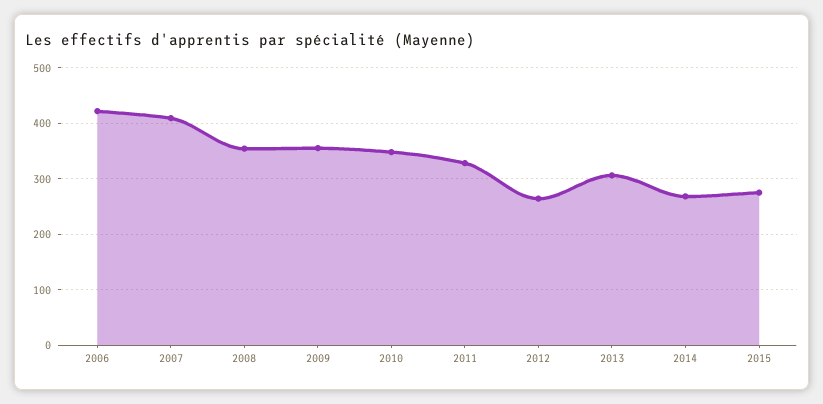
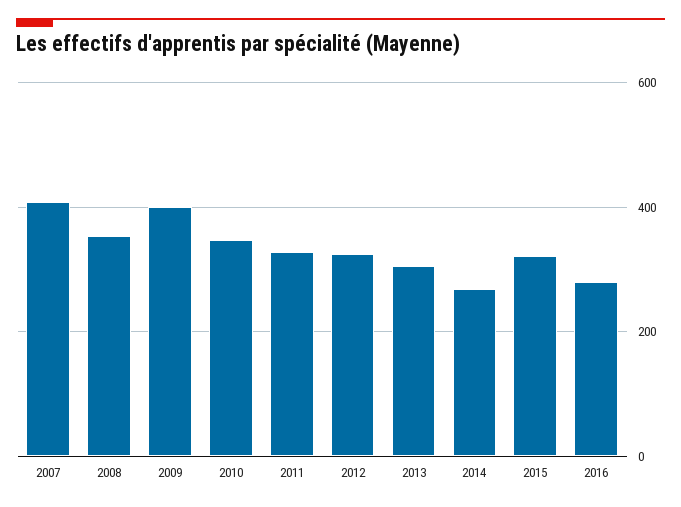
2006: 420 -> none
2009: 360 -> 400
2012: 260 -> 320
2015: 280 -> 320
2016: none -> 280

